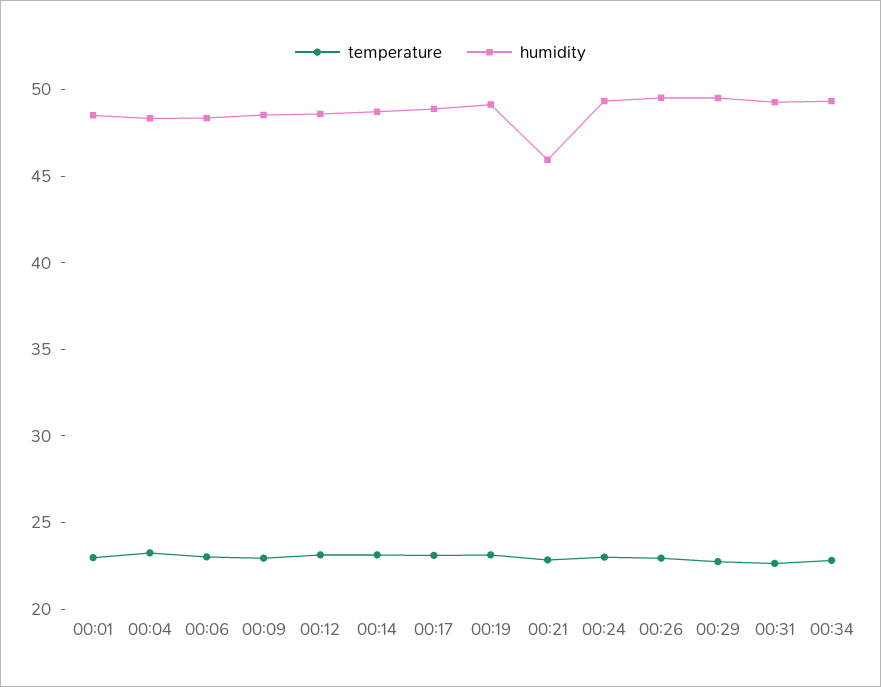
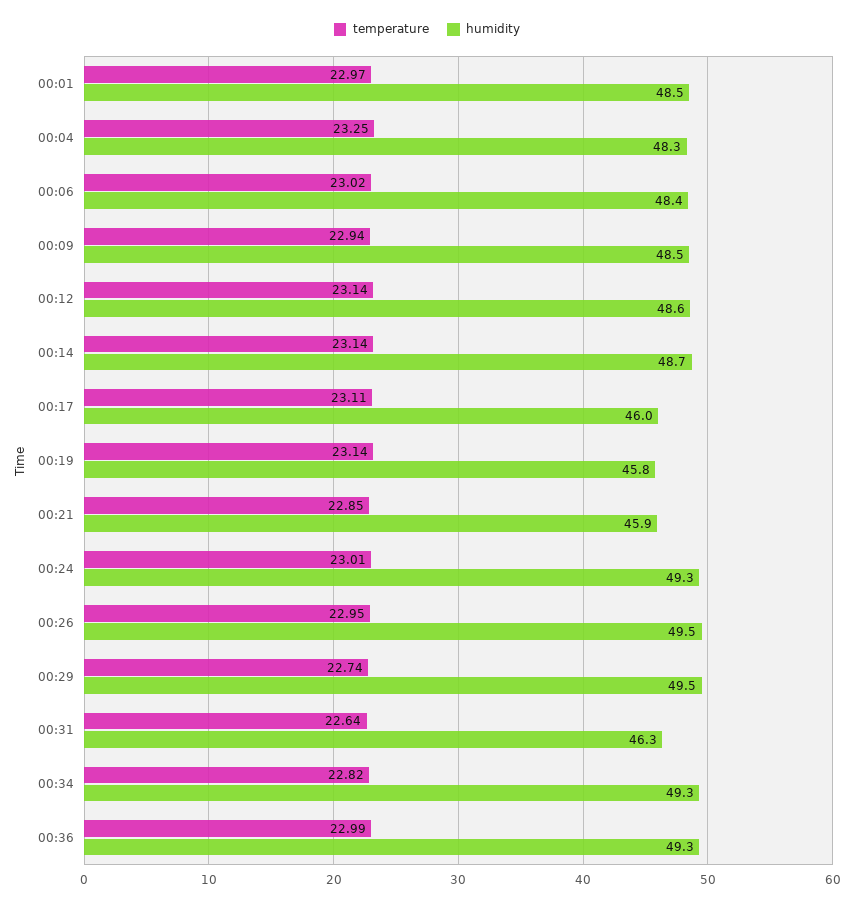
humidity, 00:17: 49 -> 46
humidity, 00:19: 49 -> 45.8
humidity, 00:31: 49 -> 46.3
temperature, 00:36: none -> 22.99
humidity, 00:36: none -> 49.3

